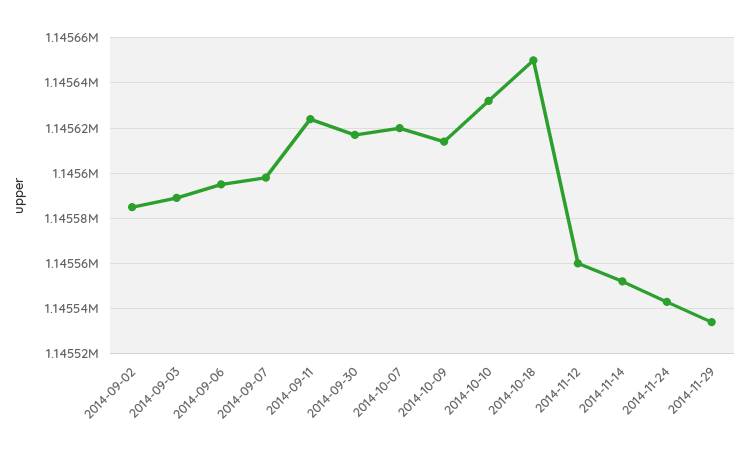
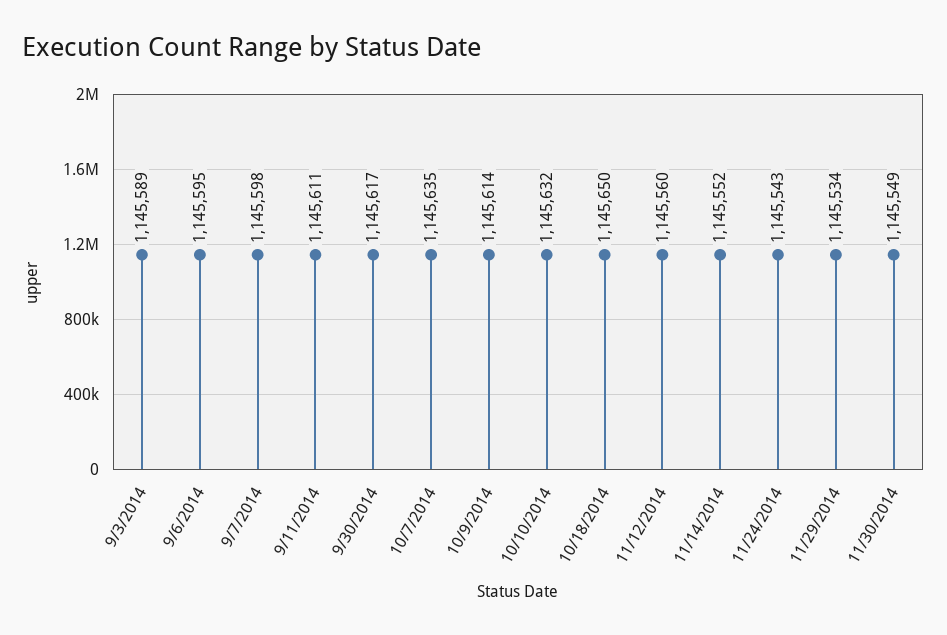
2014-09-02: 1145585 -> none
2014-09-11: 1145625 -> 1145611
2014-10-07: 1145620 -> 1145635
11/30/2014: none -> 1145549

